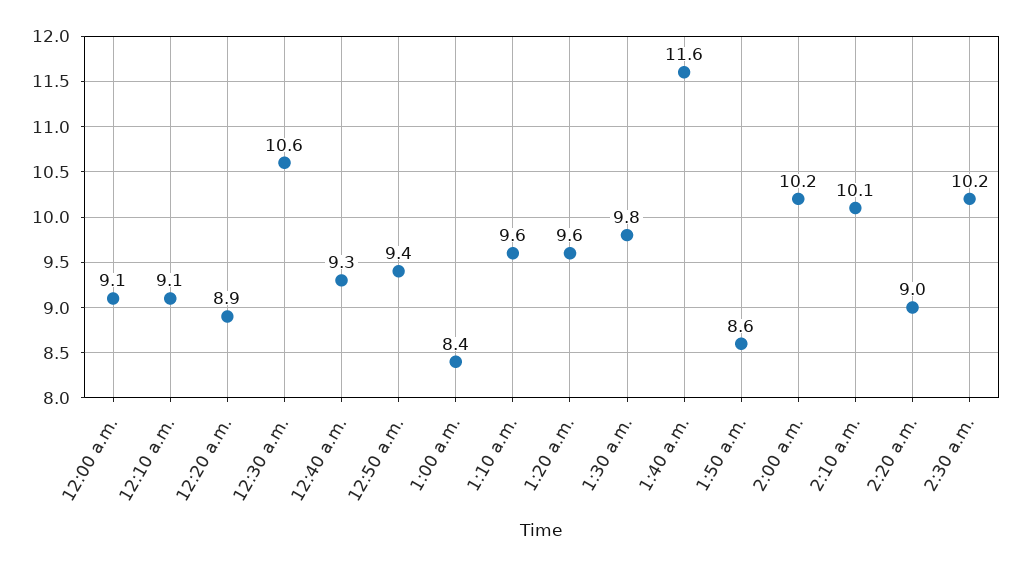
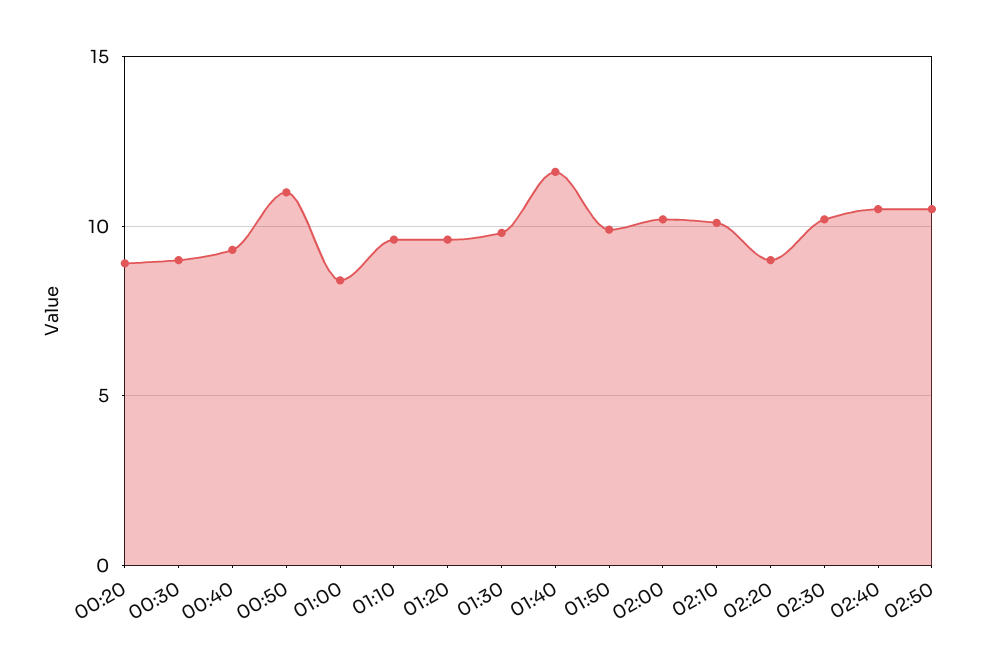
12:00 a.m.: 9.1 -> none
12:10 a.m.: 9.1 -> none
12:30 a.m.: 10.6 -> 9
12:50 a.m.: 9.4 -> 11
1:50 a.m.: 8.6 -> 10
02:40: none -> 10.5
02:50: none -> 10.5

